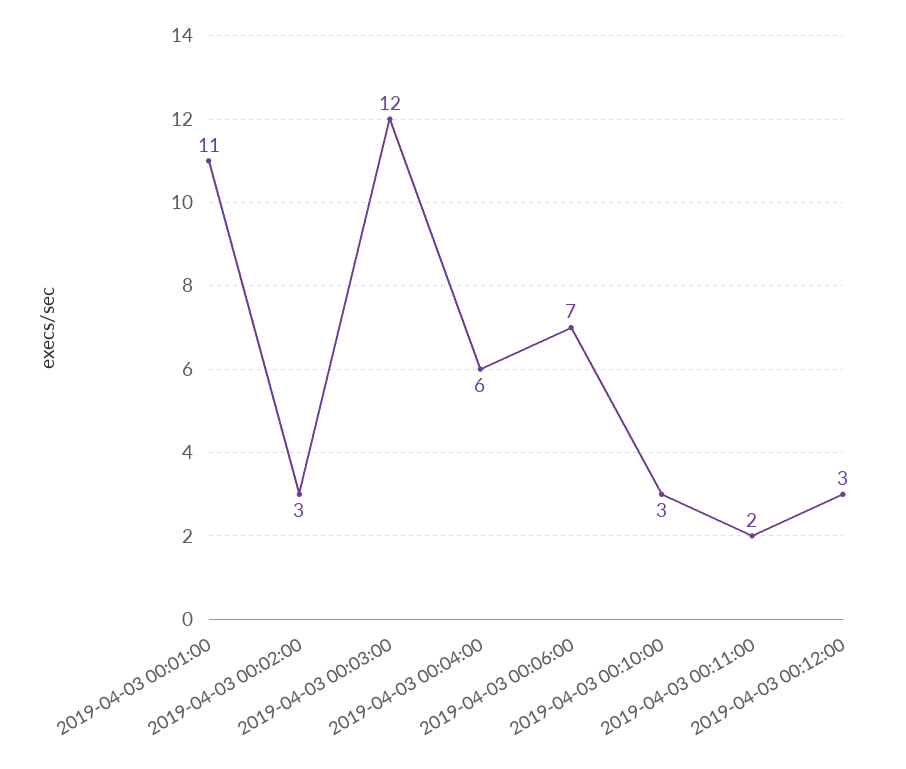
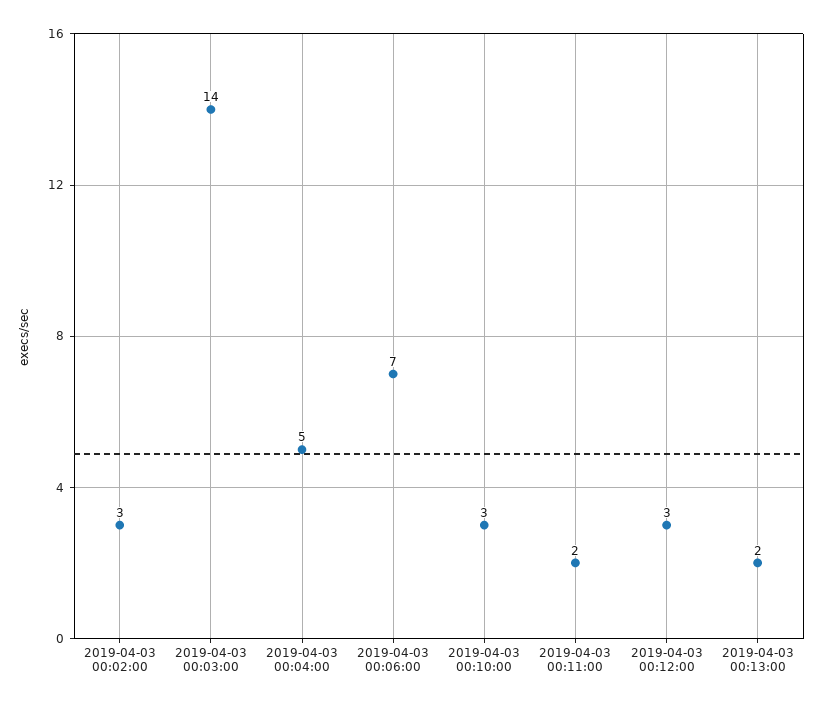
2019-04-03 00:01:00: 11 -> none
2019-04-03 00:03:00: 12 -> 14
2019-04-03 00:04:00: 6 -> 5
2019-04-03 00:13:00: none -> 2

